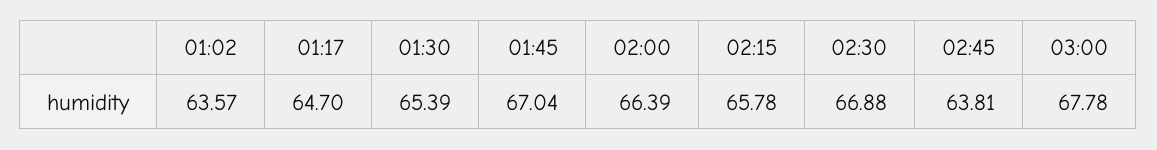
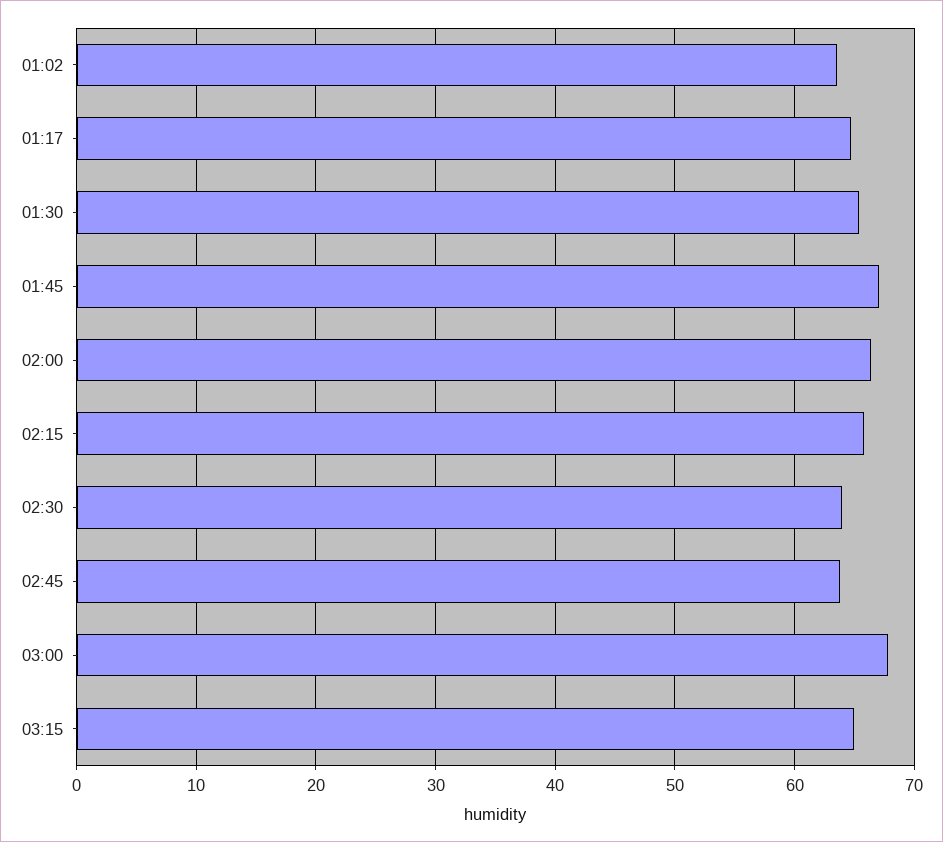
02:30: 66.88 -> 64
03:15: none -> 65

